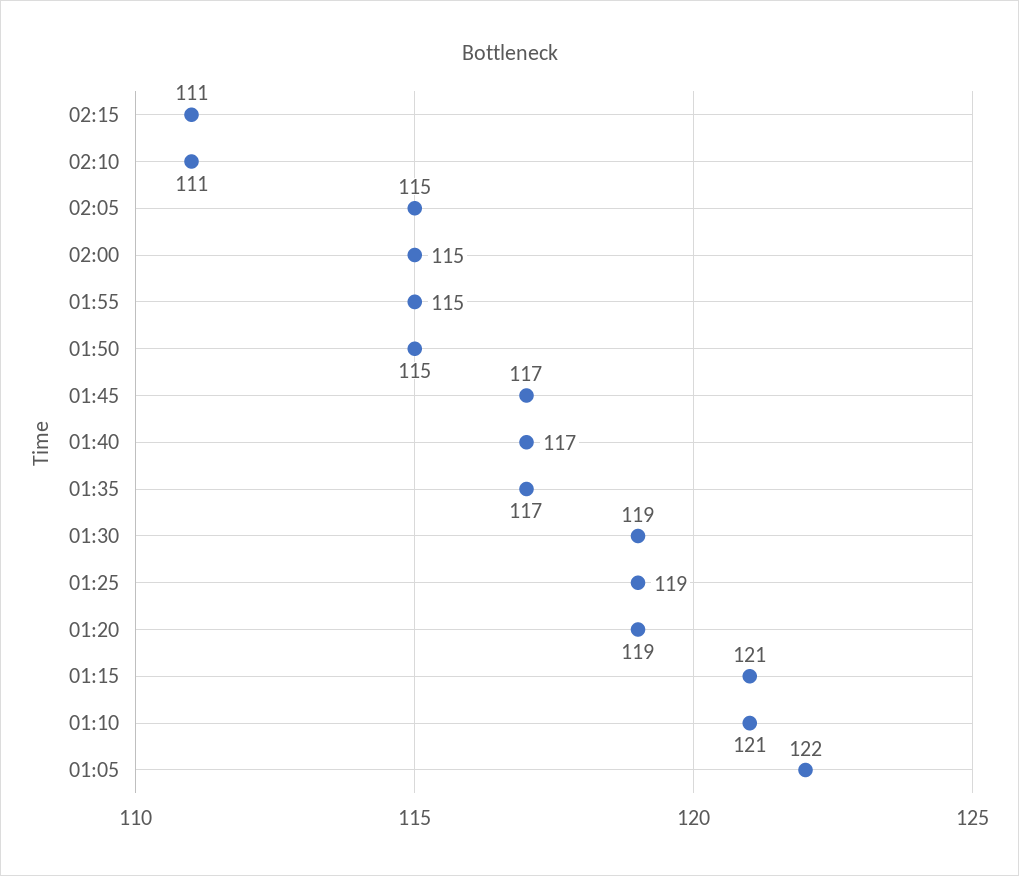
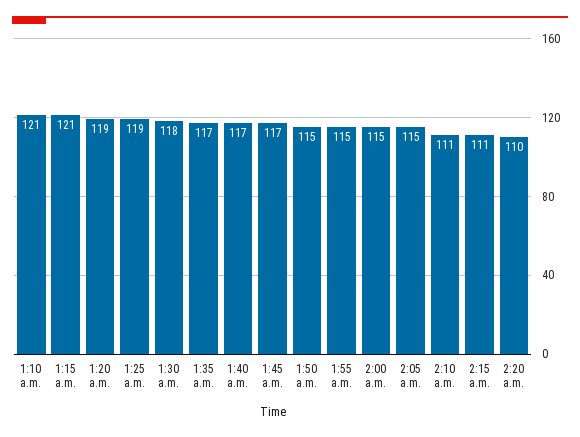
01:30: 119 -> 118
01:05: 122 -> none
2:20 a.m.: none -> 110

